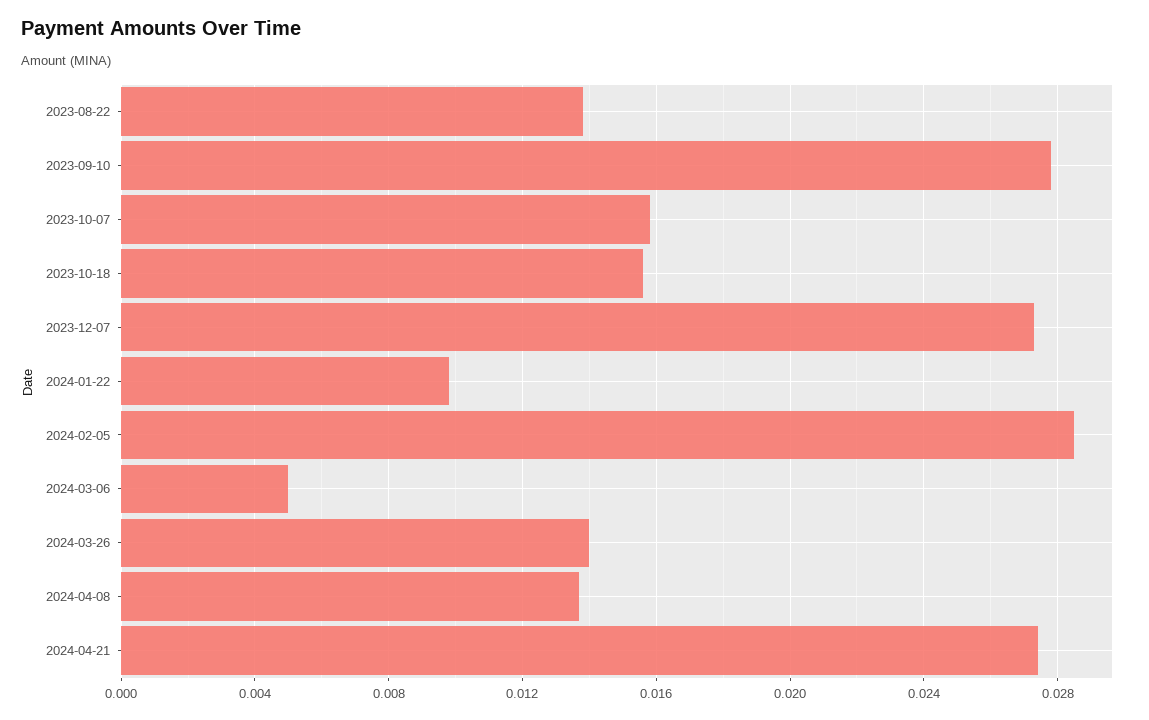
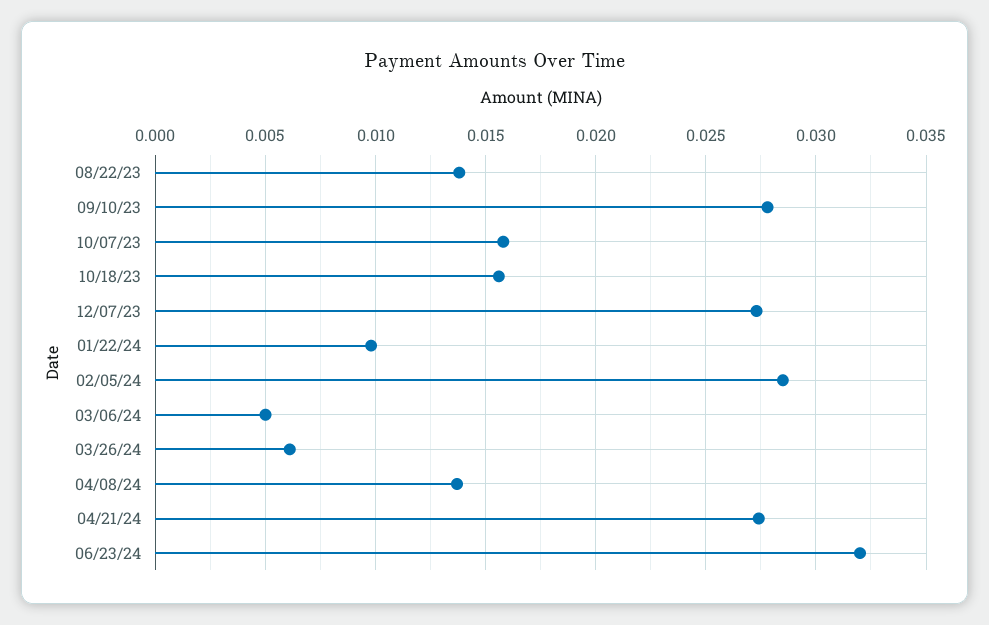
2024-03-26: 0.014 -> 0.006
06/23/24: none -> 0.032

